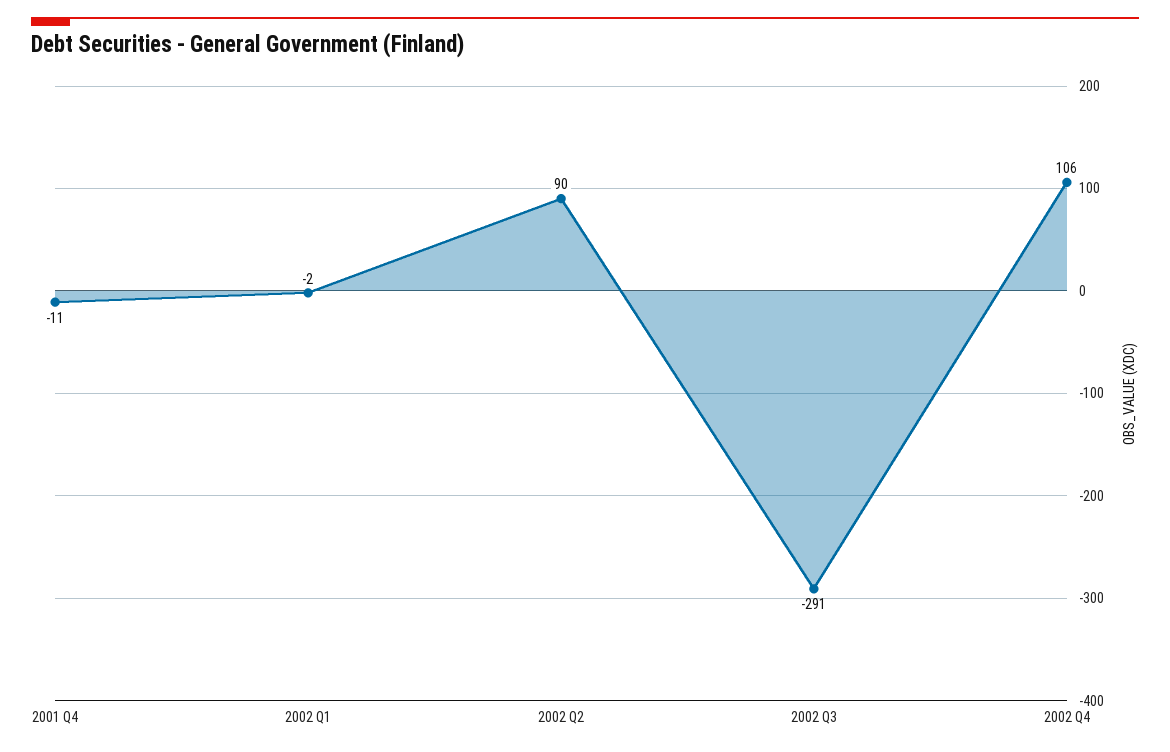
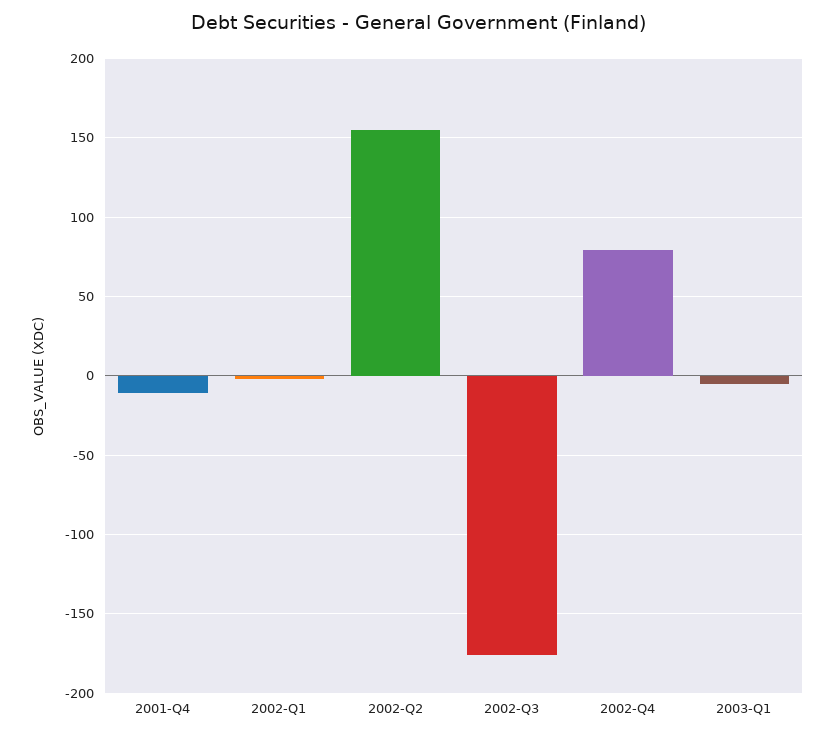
2002 Q2: 90 -> 155
2002 Q3: -291 -> -175
2002 Q4: 106 -> 80
2003-Q1: none -> -5

